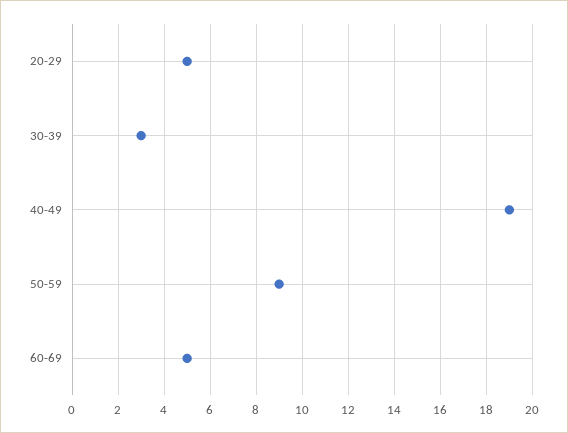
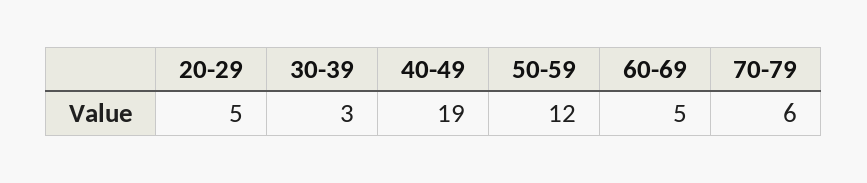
50-59: 9 -> 12
70-79: none -> 6

